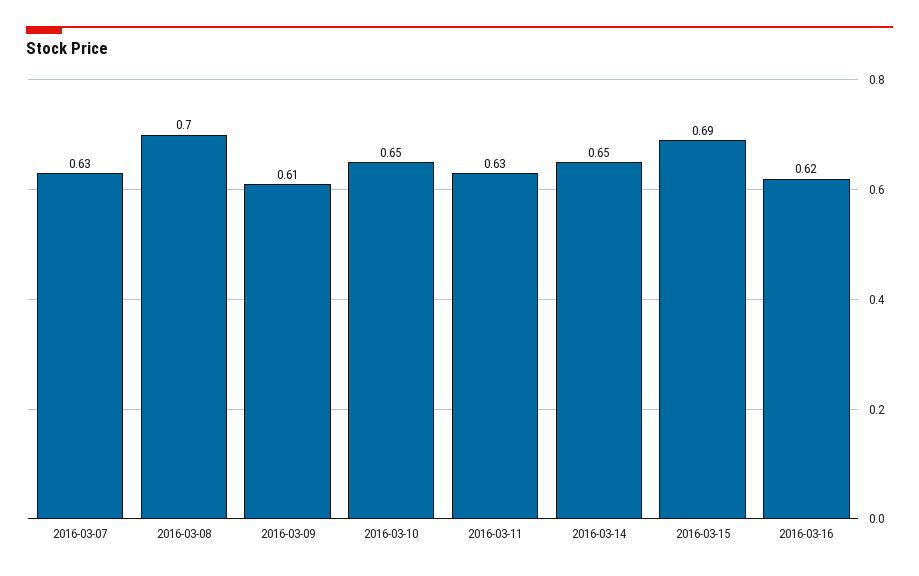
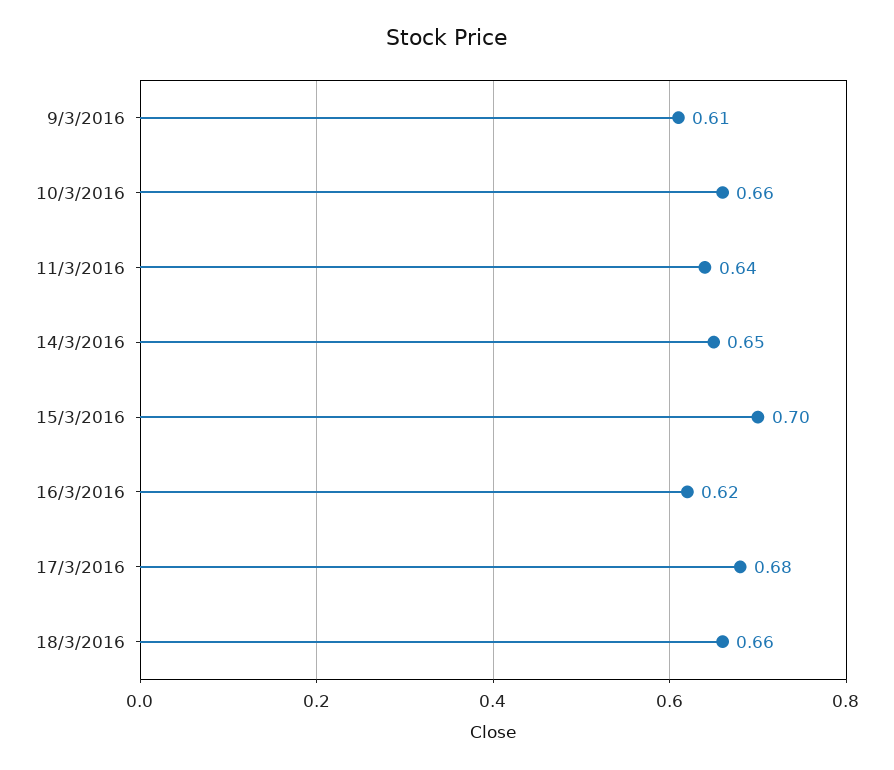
2016-03-07: 0.63 -> none
2016-03-08: 0.7 -> none
2016-03-10: 0.65 -> 0.66
2016-03-11: 0.63 -> 0.64
2016-03-15: 0.69 -> 0.7
17/3/2016: none -> 0.68
18/3/2016: none -> 0.66

